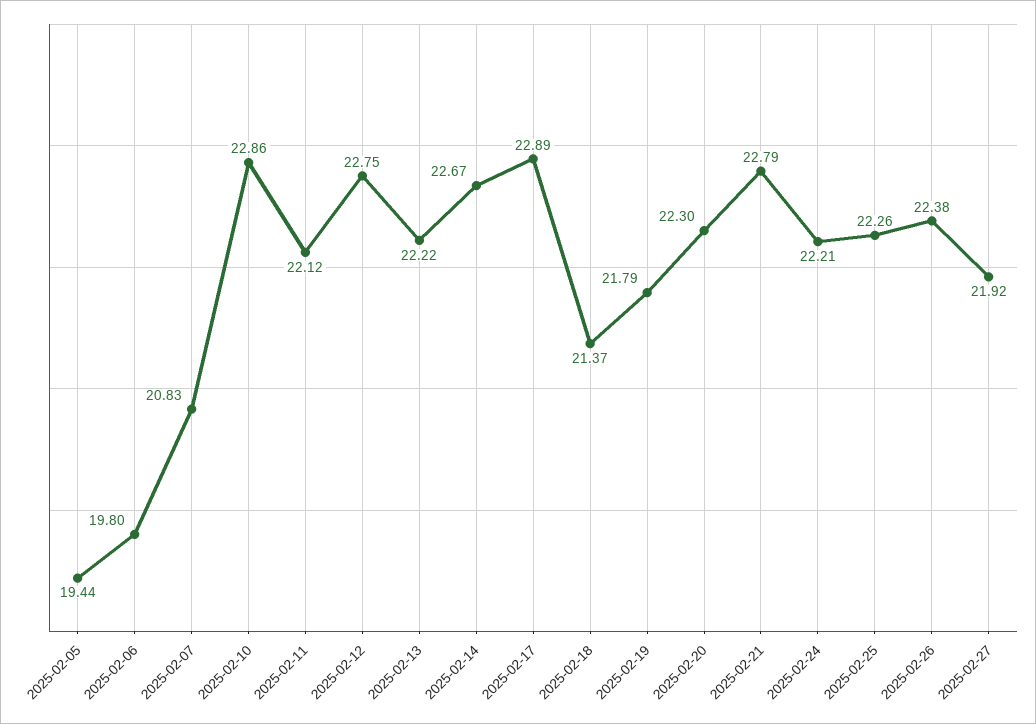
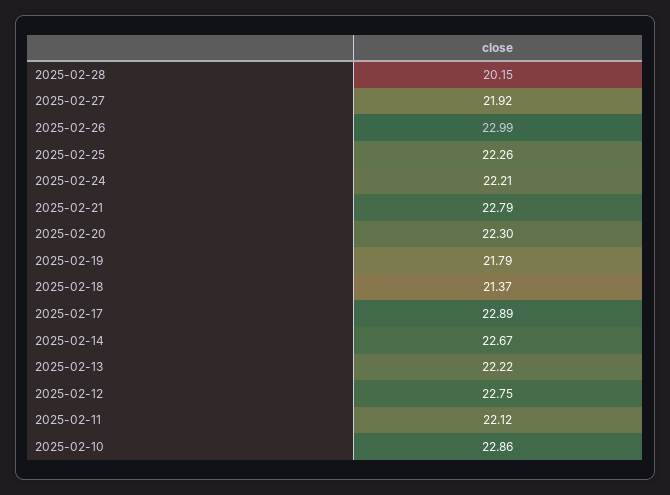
2025-02-05: 19.44 -> none
2025-02-06: 19.8 -> none
2025-02-07: 20.83 -> none
2025-02-26: 22.38 -> 22.99
2025-02-28: none -> 20.15

